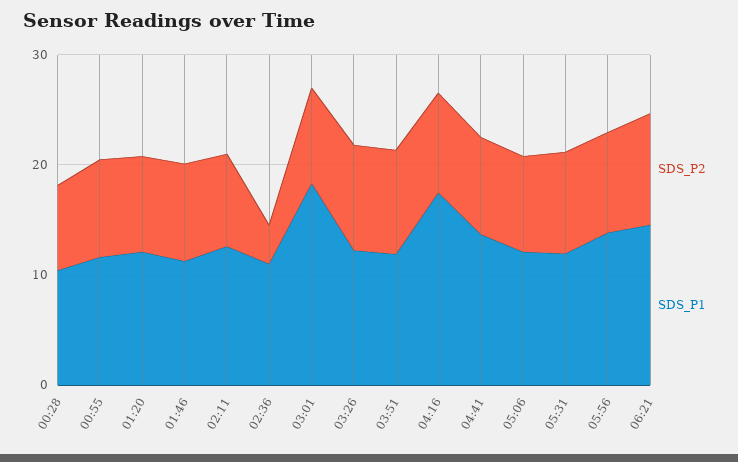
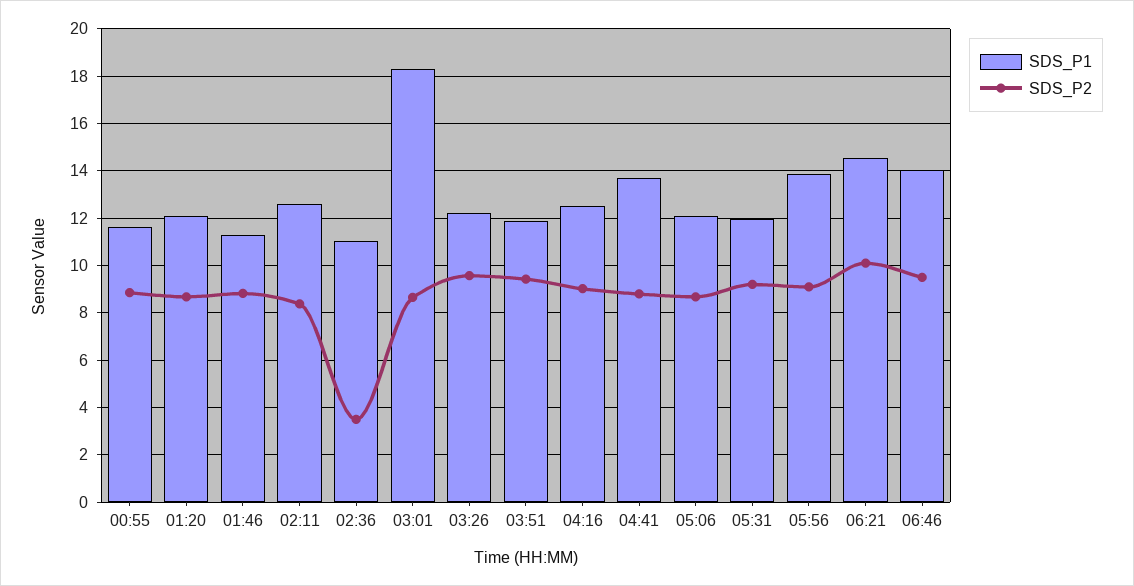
SDS_P2, 00:28: 8 -> none
SDS_P1, 00:28: 10 -> none
SDS_P1, 04:16: 18 -> 12.5
SDS_P1, 06:46: none -> 14
SDS_P2, 06:46: none -> 9.5

